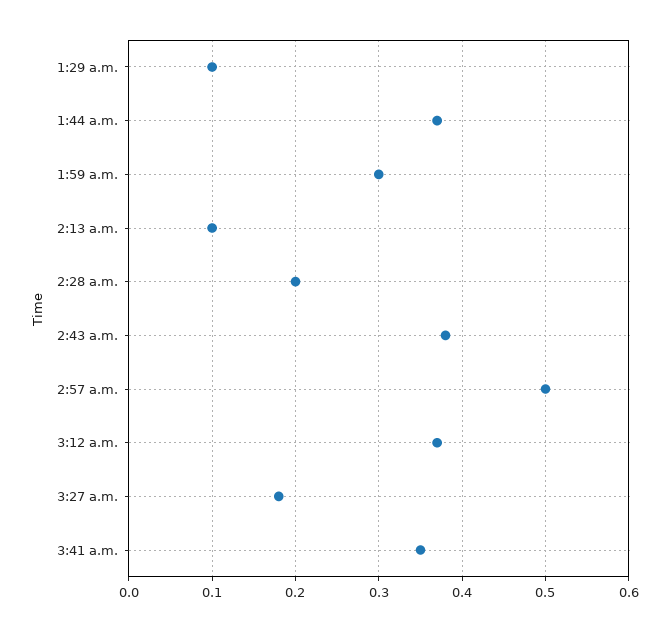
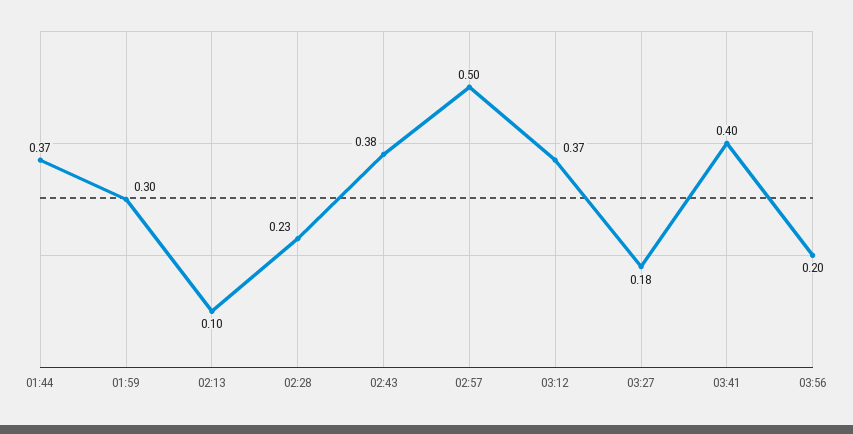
1:29 a.m.: 0.1 -> none
2:28 a.m.: 0.2 -> 0.23
3:41 a.m.: 0.35 -> 0.4
03:56: none -> 0.2

